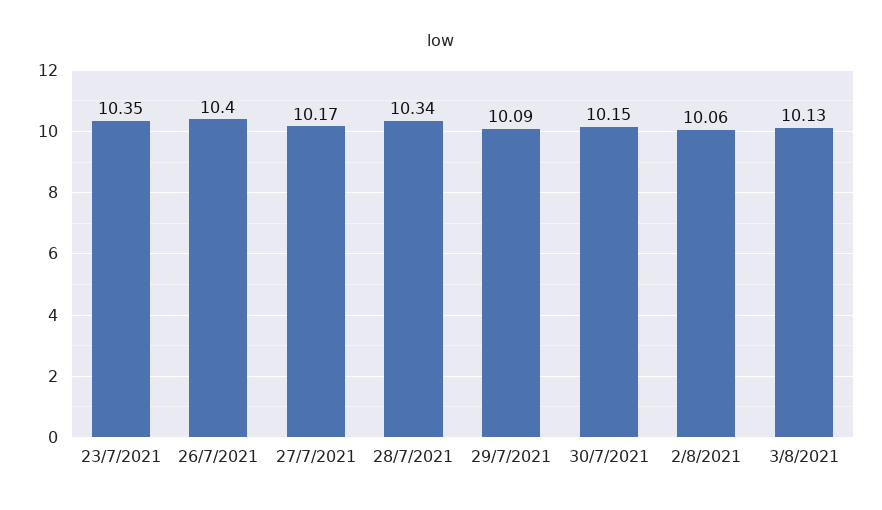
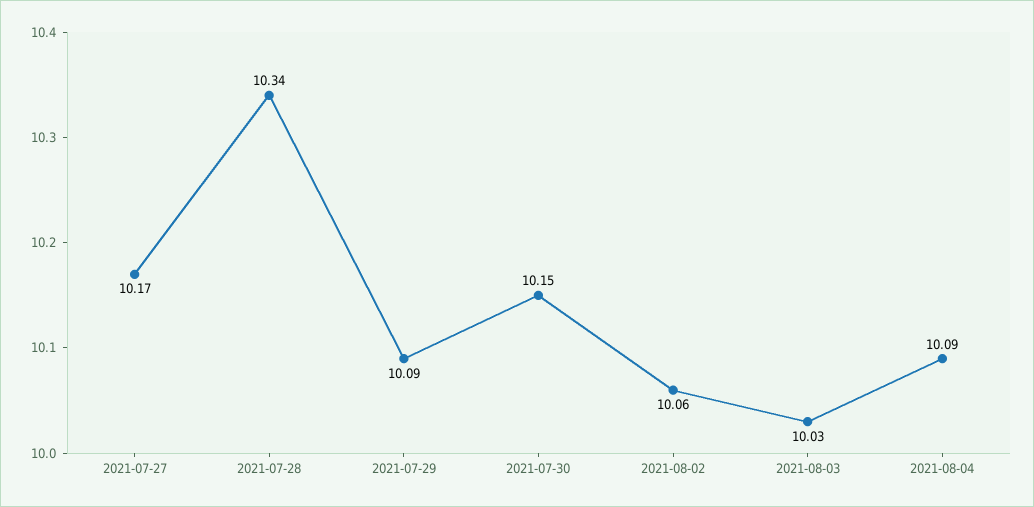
23/7/2021: 10.35 -> none
26/7/2021: 10.4 -> none
3/8/2021: 10.13 -> 10.03
2021-08-04: none -> 10.09

